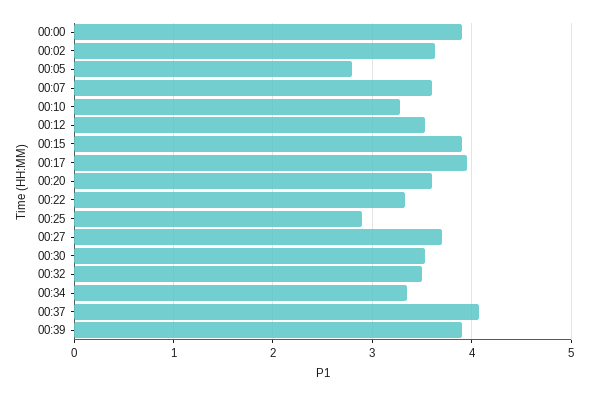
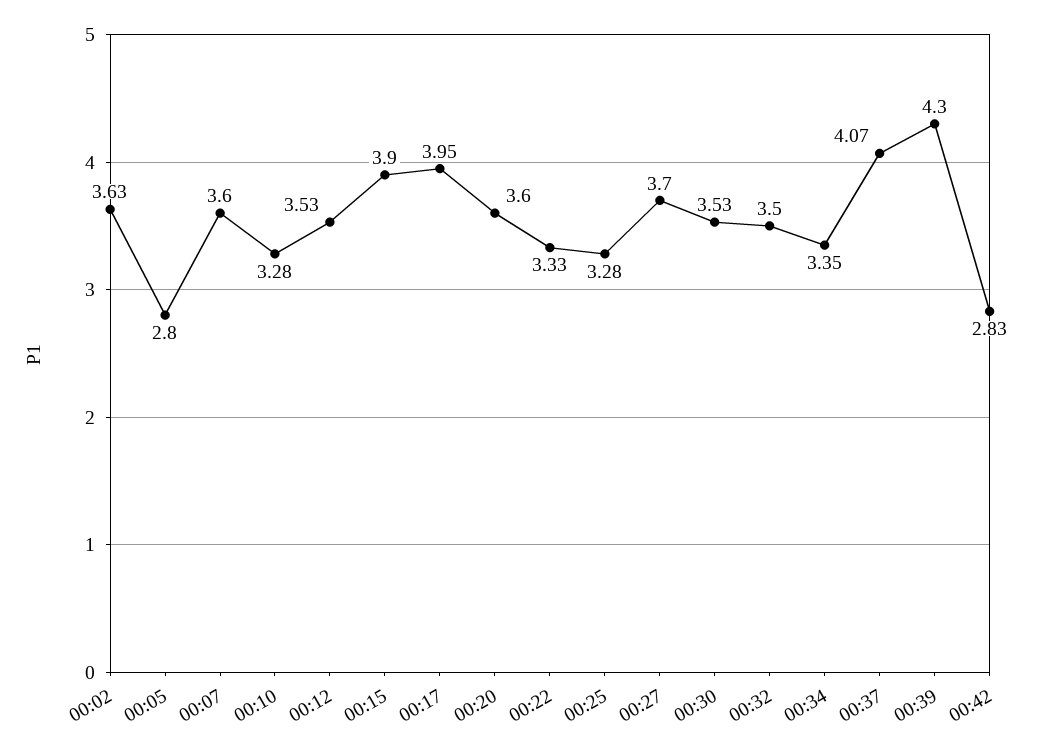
00:00: 3.9 -> none
00:25: 2.9 -> 3.28
00:39: 3.9 -> 4.3
00:42: none -> 2.83

